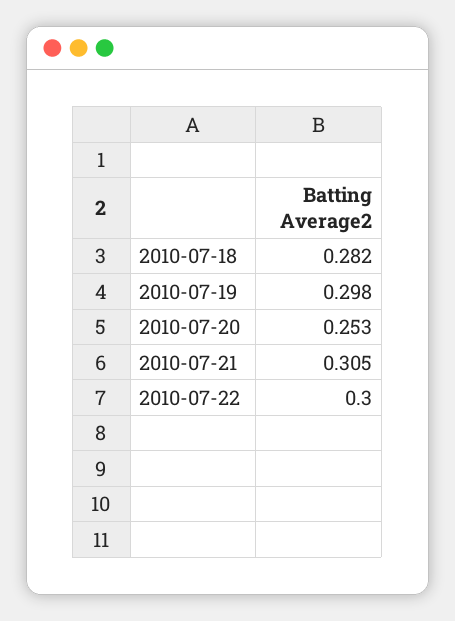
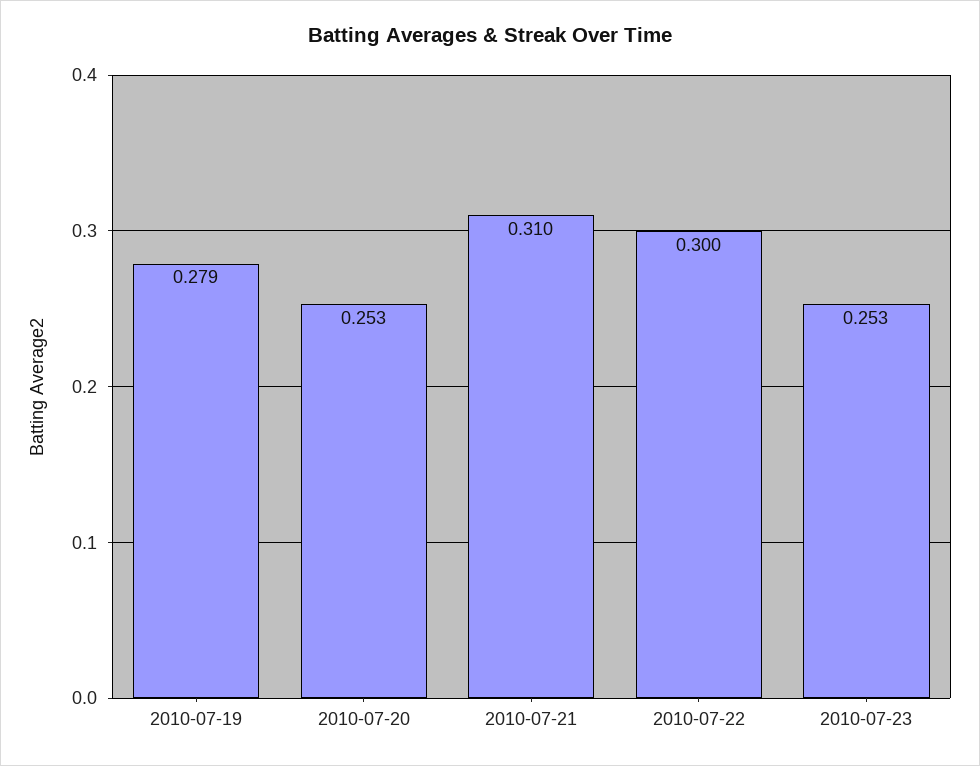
2010-07-18: 0.282 -> none
2010-07-19: 0.298 -> 0.279
2010-07-21: 0.305 -> 0.31
2010-07-23: none -> 0.253

